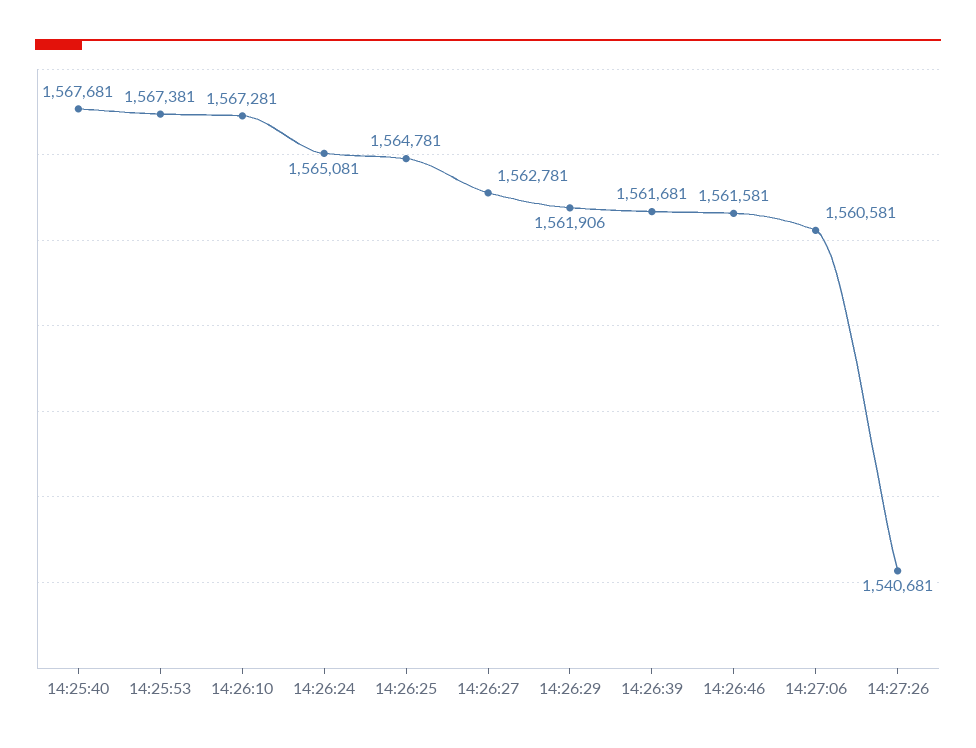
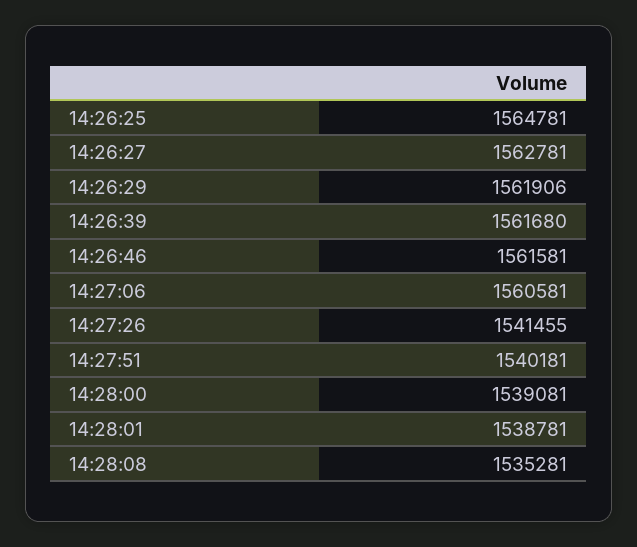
14:25:40: 1567681 -> none
14:25:53: 1567381 -> none
14:26:10: 1567281 -> none
14:26:24: 1565081 -> none
14:26:39: 1561681 -> 1561680
14:27:26: 1540681 -> 1541455
14:27:51: none -> 1540181
14:28:00: none -> 1539081
14:28:01: none -> 1538781
14:28:08: none -> 1535281

